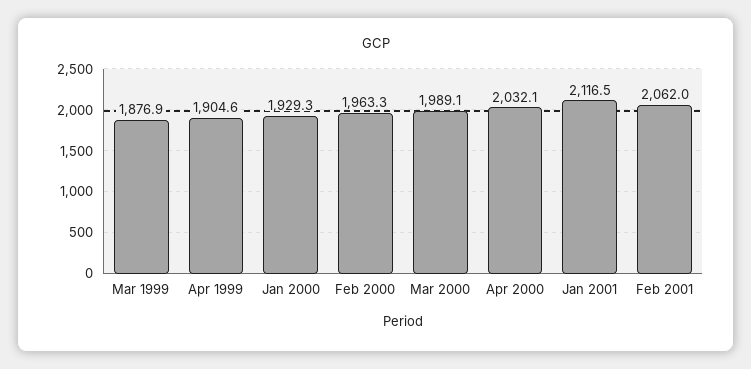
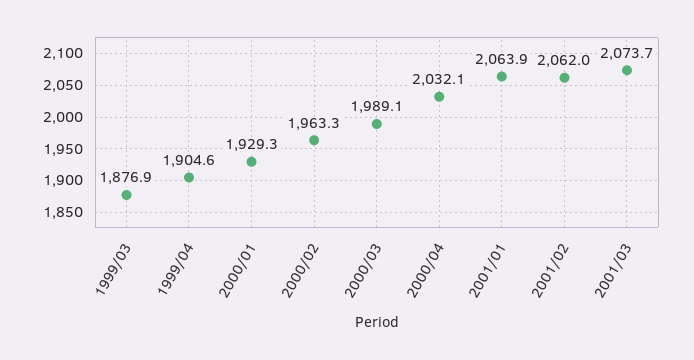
Jan 2001: 2116.5 -> 2063.9
2001/03: none -> 2073.7

